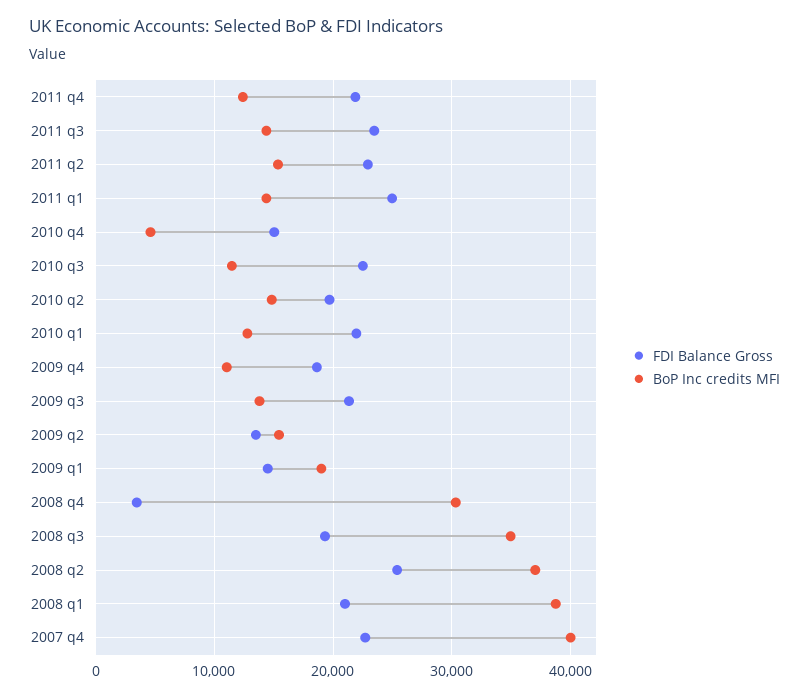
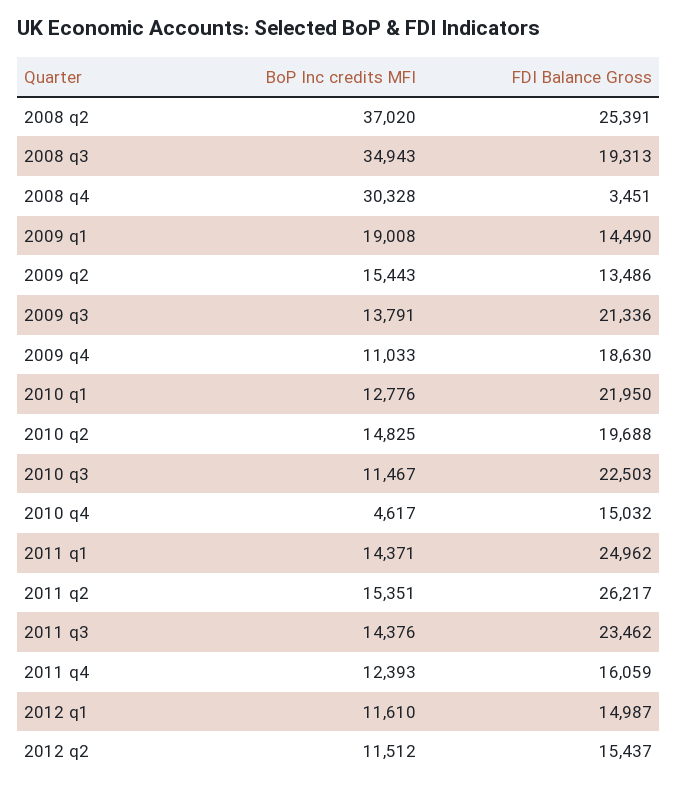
FDI Balance Gross, 2011 q4: 22000 -> 16059
FDI Balance Gross, 2011 q2: 23000 -> 26217
FDI Balance Gross, 2008 q1: 21000 -> none
BoP Inc credits MFI, 2008 q1: 39000 -> none
FDI Balance Gross, 2007 q4: 23000 -> none
BoP Inc credits MFI, 2007 q4: 40000 -> none
BoP Inc credits MFI, 2012 q1: none -> 11610
FDI Balance Gross, 2012 q1: none -> 14987
BoP Inc credits MFI, 2012 q2: none -> 11512
FDI Balance Gross, 2012 q2: none -> 15437

